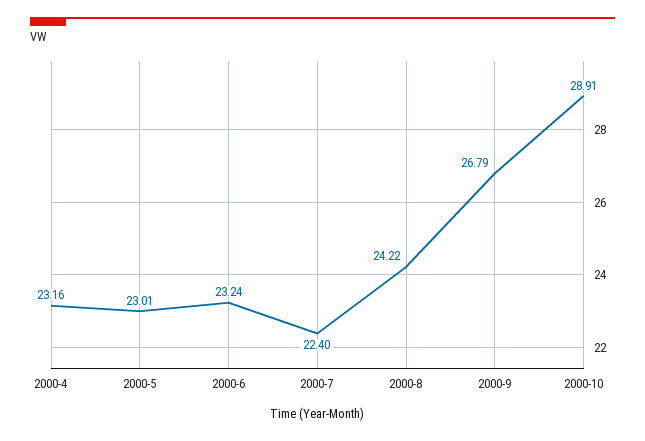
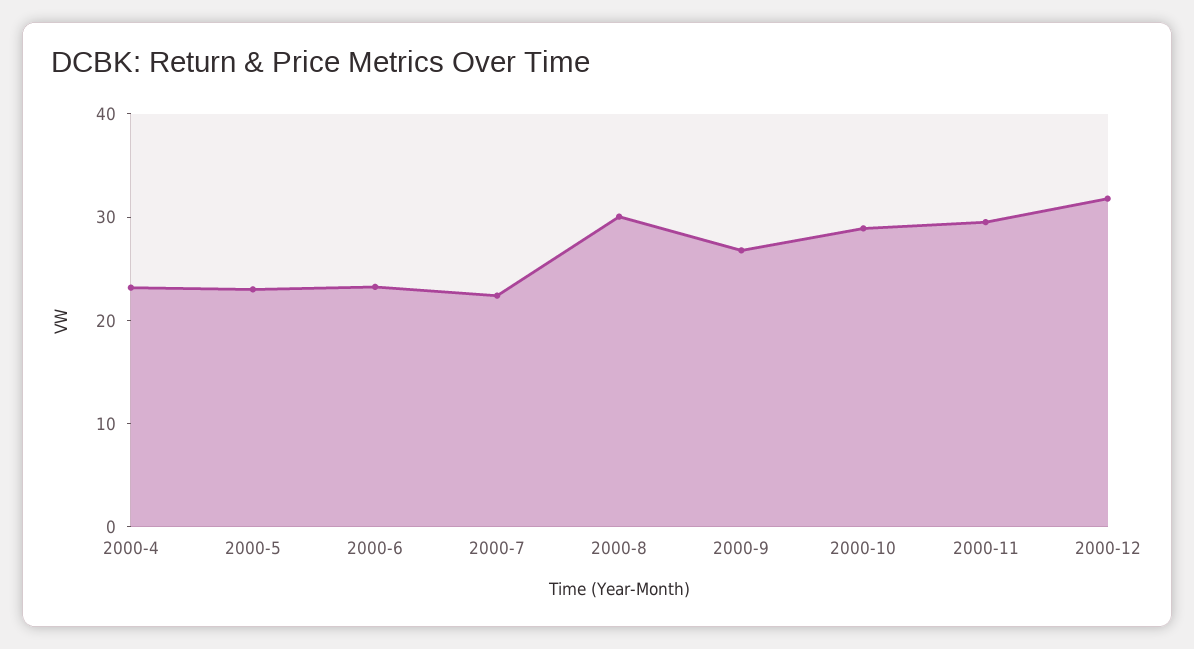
2000-8: 24.22 -> 30
2000-11: none -> 30
2000-12: none -> 32

